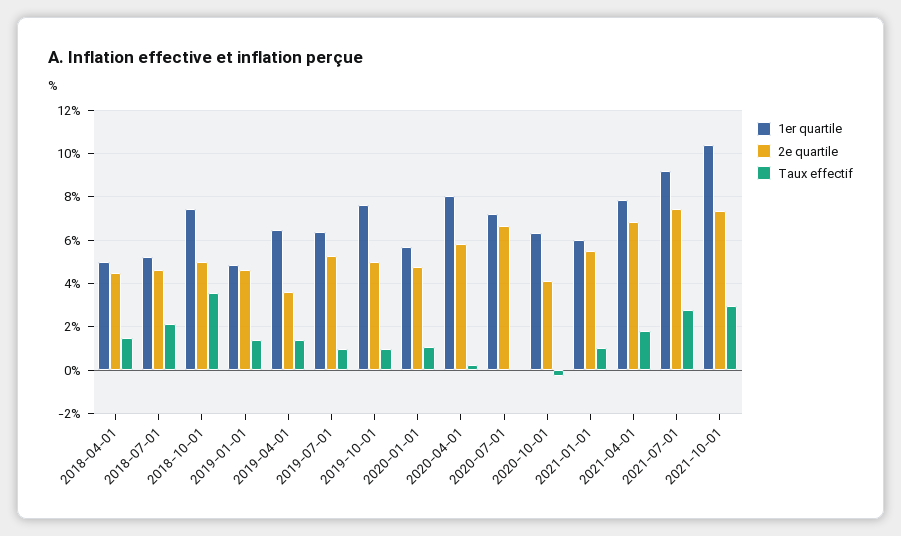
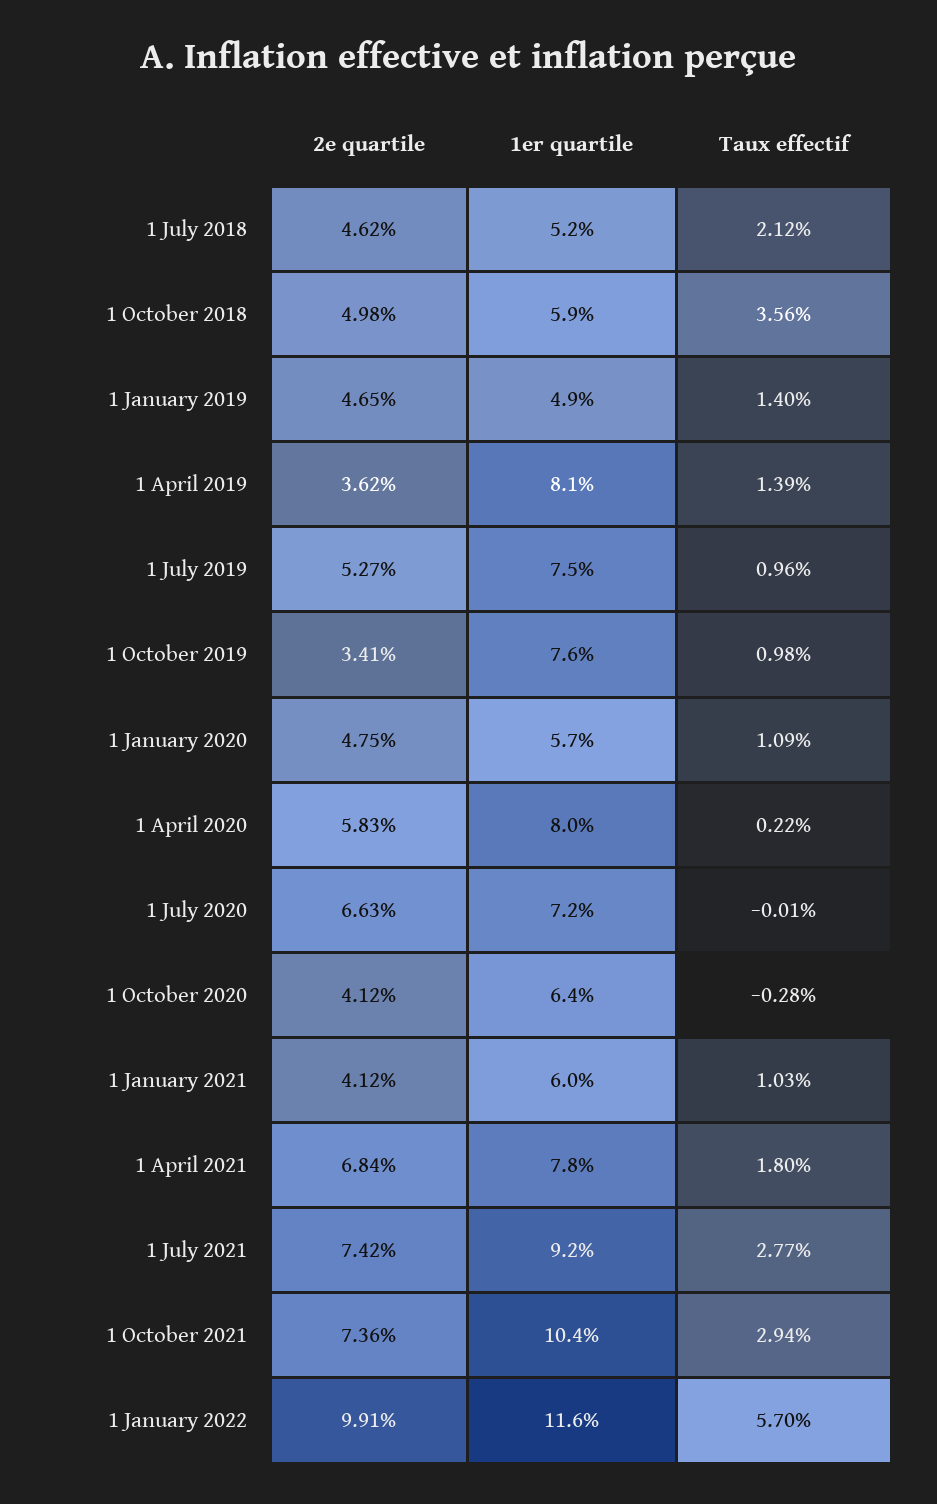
1er quartile, 2018-04-01: 5 -> none
2e quartile, 2018-04-01: 4.5 -> none
Taux effectif, 2018-04-01: 1.5 -> none
1er quartile, 2018-10-01: 7.5 -> 5.9
1er quartile, 2019-04-01: 6.5 -> 8.1
1er quartile, 2019-07-01: 6.5 -> 7.5
2e quartile, 2019-10-01: 5 -> 3.41
2e quartile, 2021-01-01: 5.5 -> 4.12
2e quartile, 1 January 2022: none -> 9.91
1er quartile, 1 January 2022: none -> 11.6
Taux effectif, 1 January 2022: none -> 5.7

